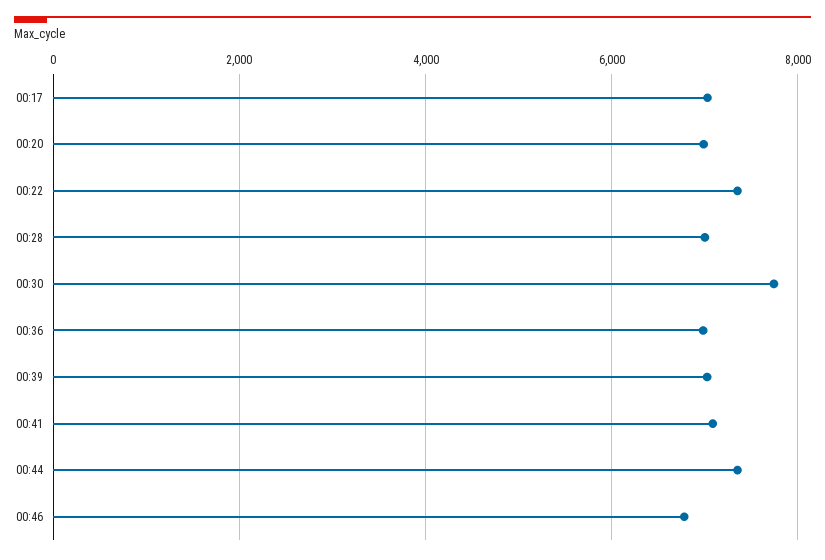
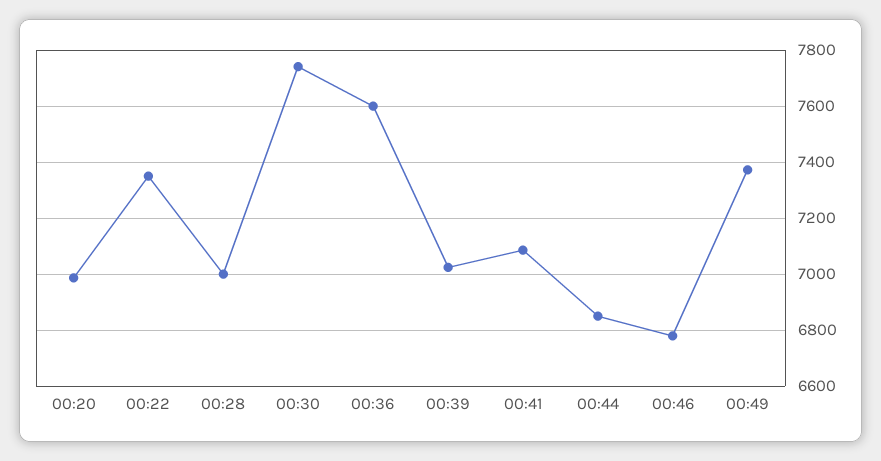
00:17: 7000 -> none
00:36: 7000 -> 7600
00:44: 7400 -> 6850
00:49: none -> 7375

